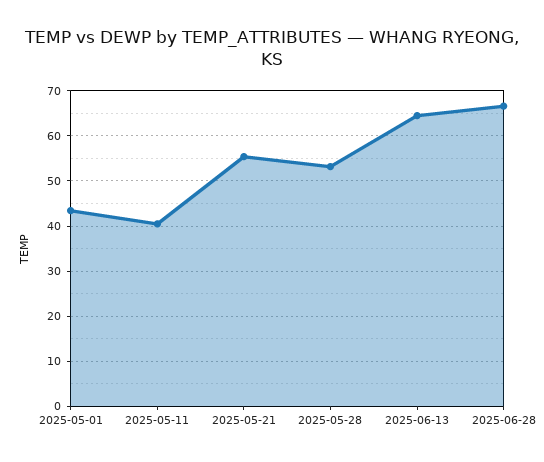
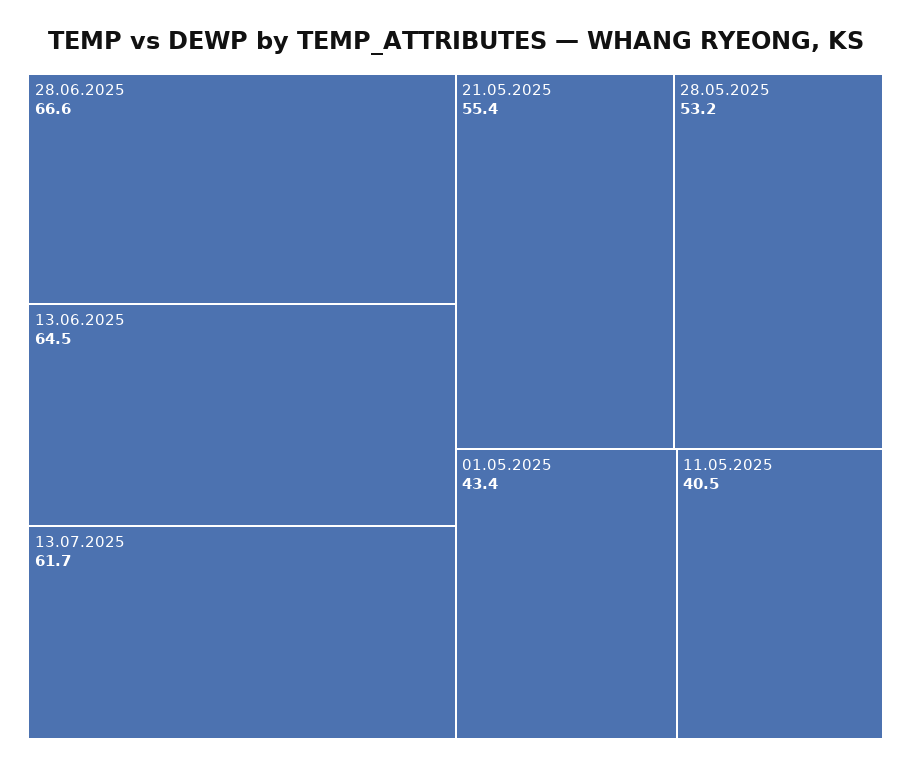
13.07.2025: none -> 61.7

